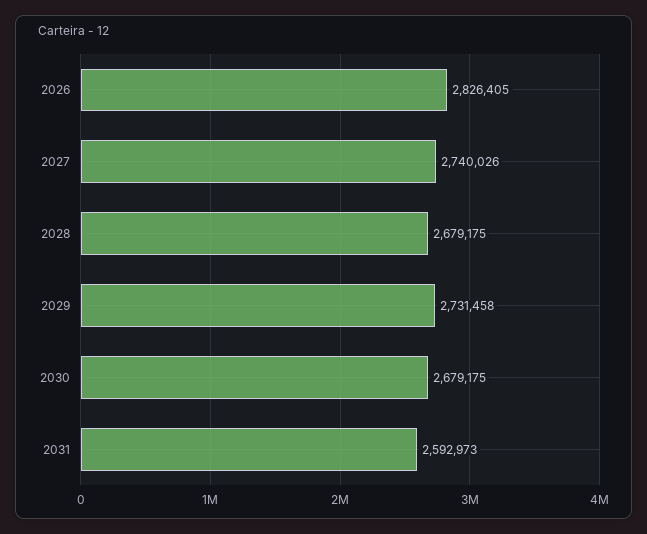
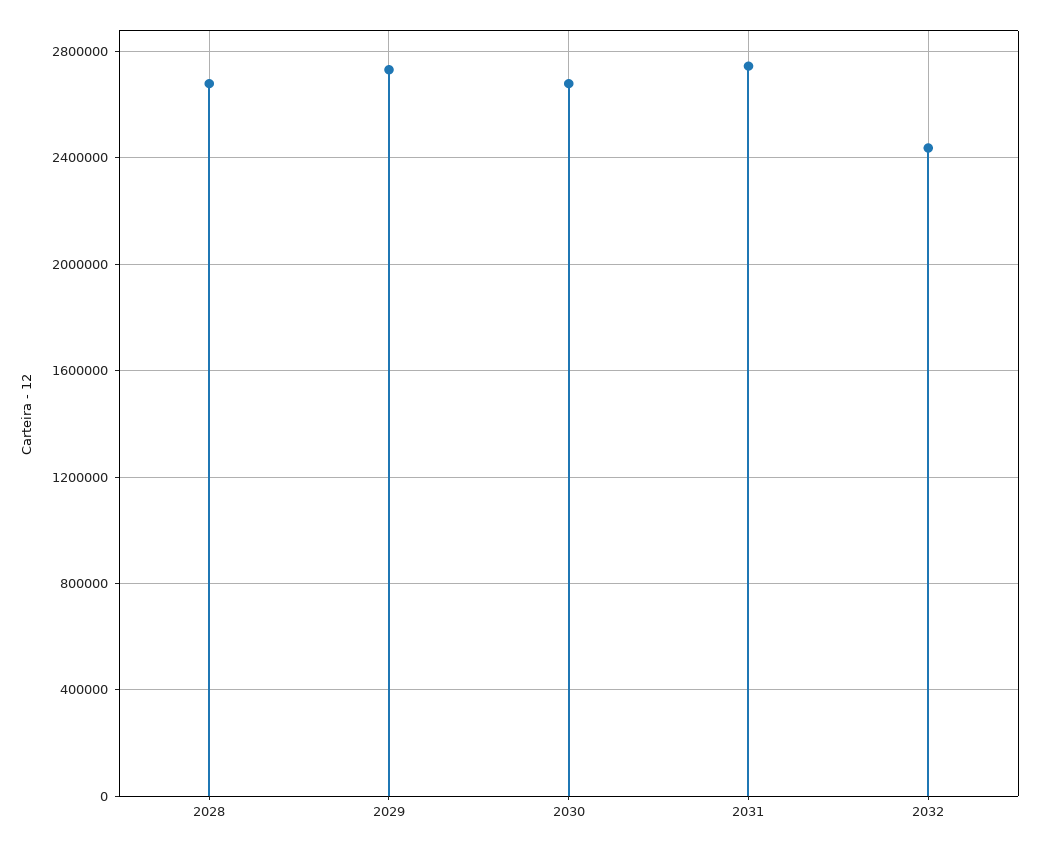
2026: 2826405 -> none
2027: 2740026 -> none
2031: 2592973 -> 2750000
2032: none -> 2450000

